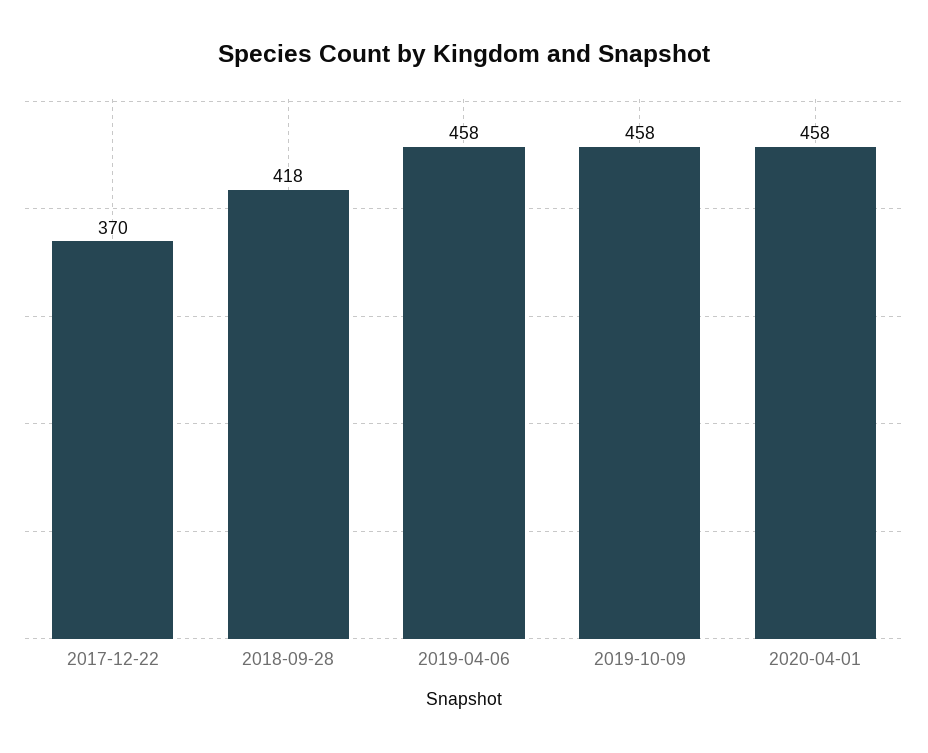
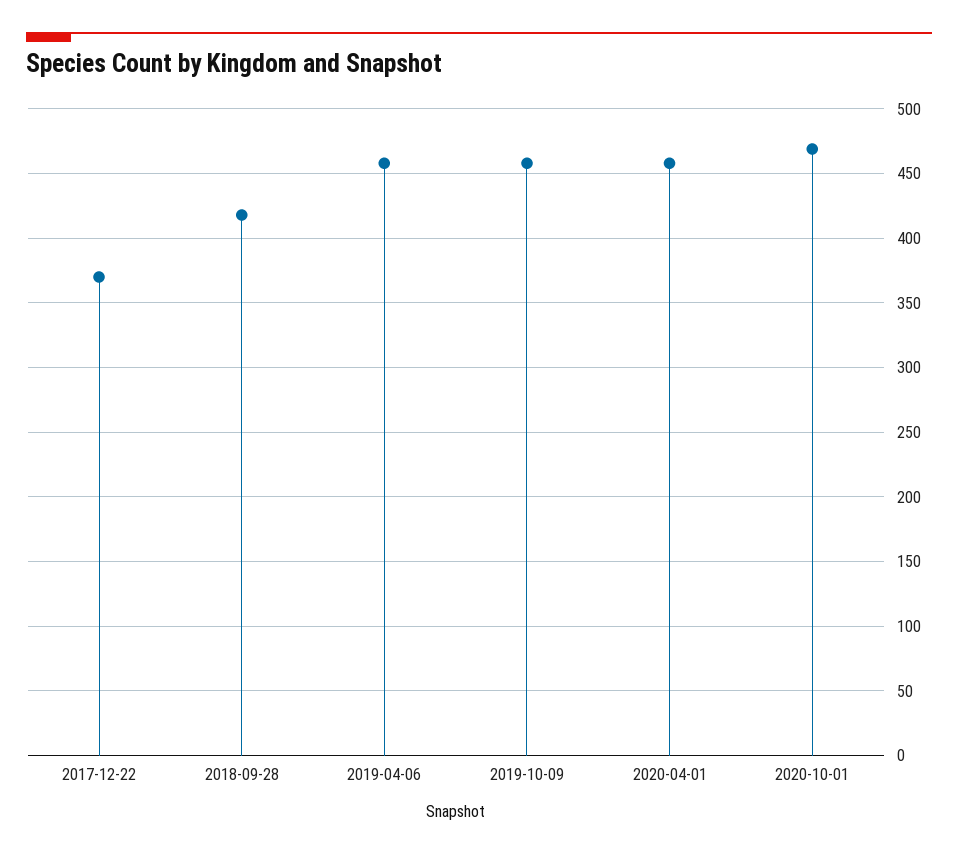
2020-10-01: none -> 470

